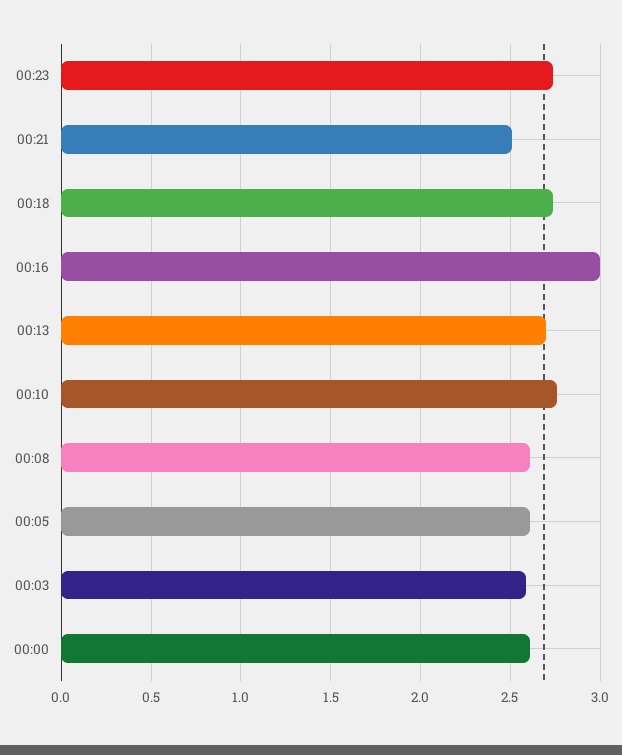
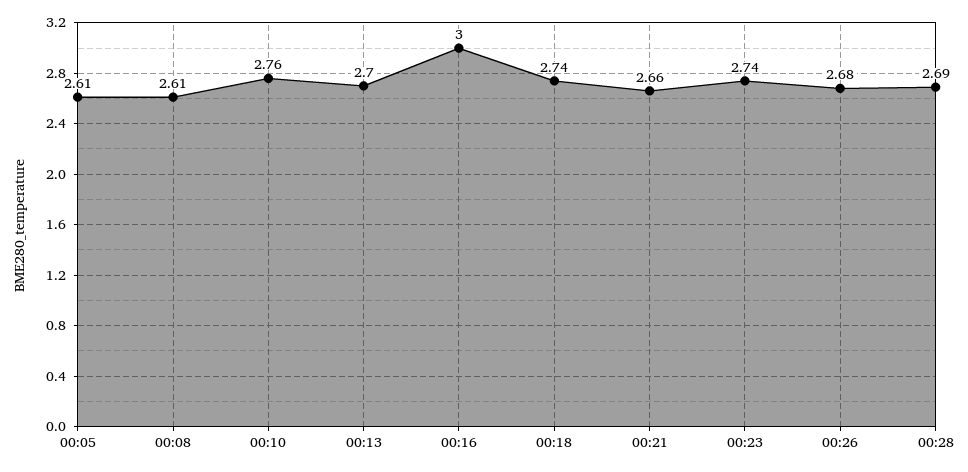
00:21: 2.5 -> 2.66
00:03: 2.6 -> none
00:00: 2.6 -> none
00:26: none -> 2.68
00:28: none -> 2.69

